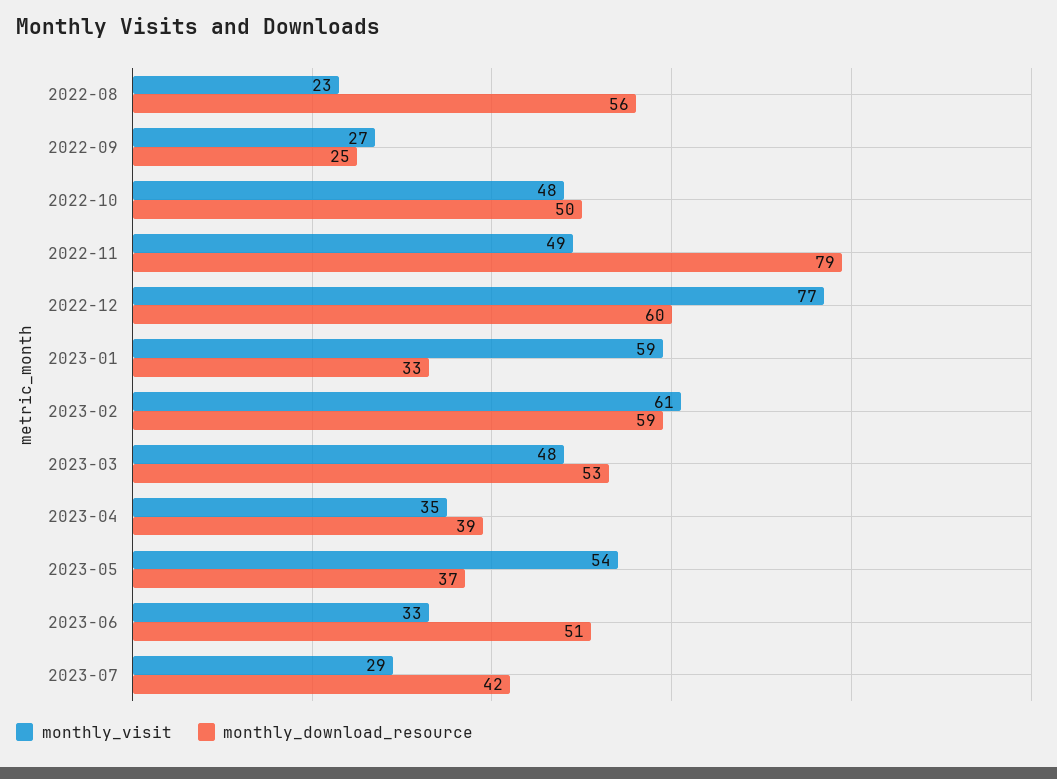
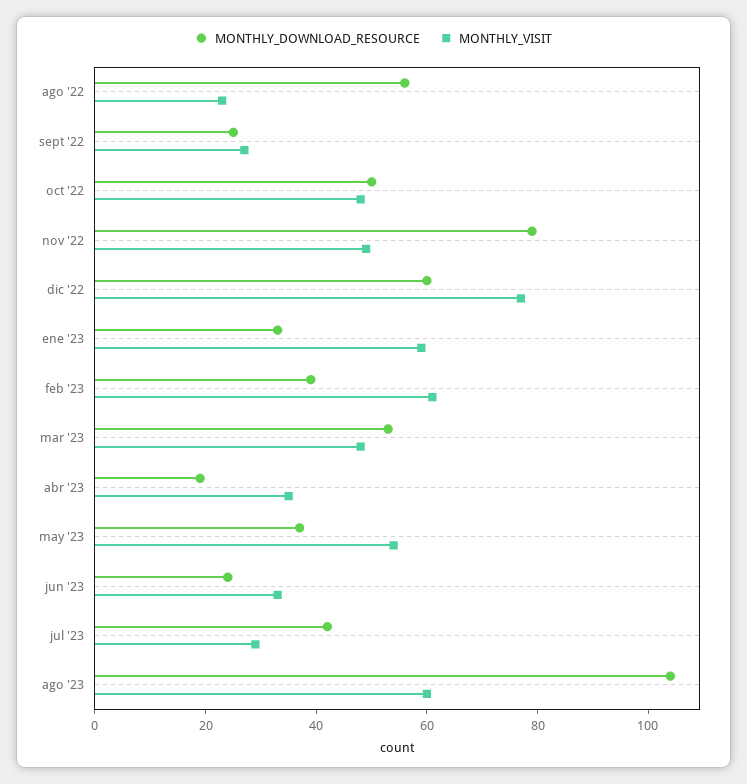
monthly_download_resource, 2023-02: 59 -> 40
monthly_download_resource, 2023-04: 39 -> 20
monthly_download_resource, 2023-06: 51 -> 25
monthly_download_resource, ago '23: none -> 105
monthly_visit, ago '23: none -> 60

